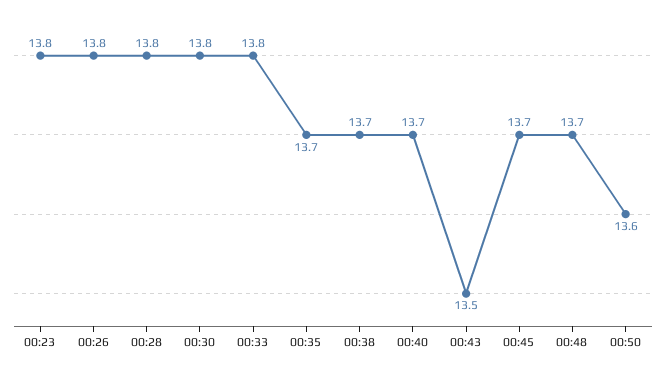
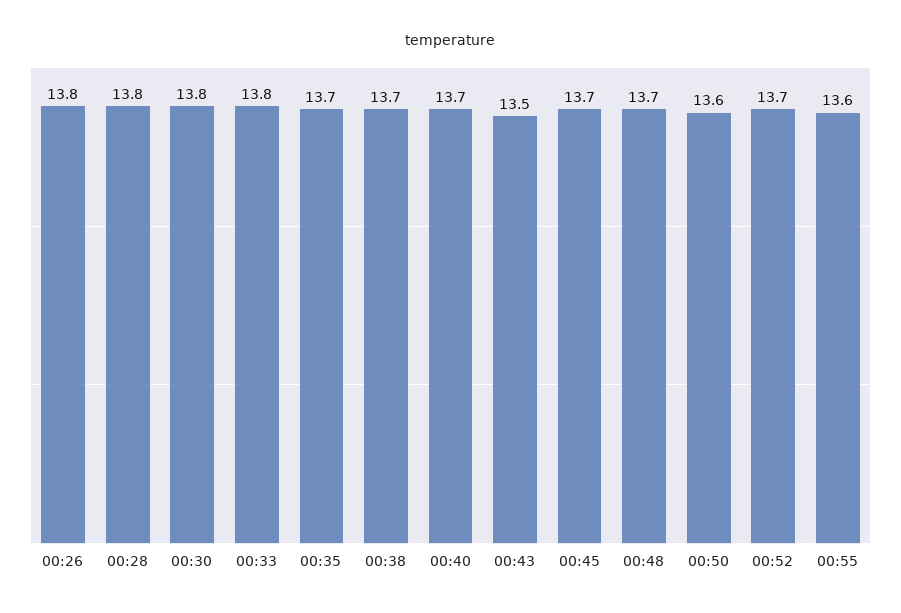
00:23: 13.8 -> none
00:52: none -> 13.7
00:55: none -> 13.6

